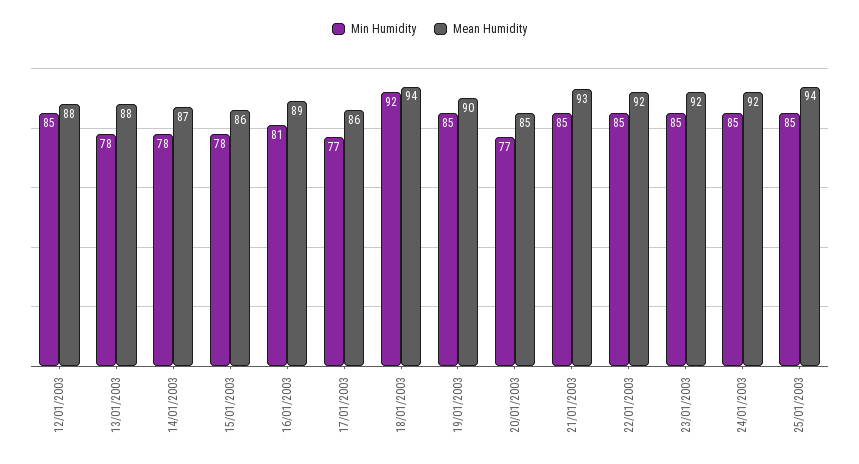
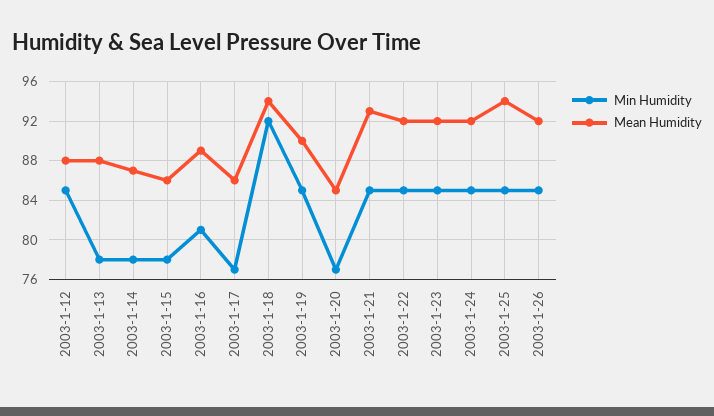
Min Humidity, 2003-1-26: none -> 85
Mean Humidity, 2003-1-26: none -> 92

